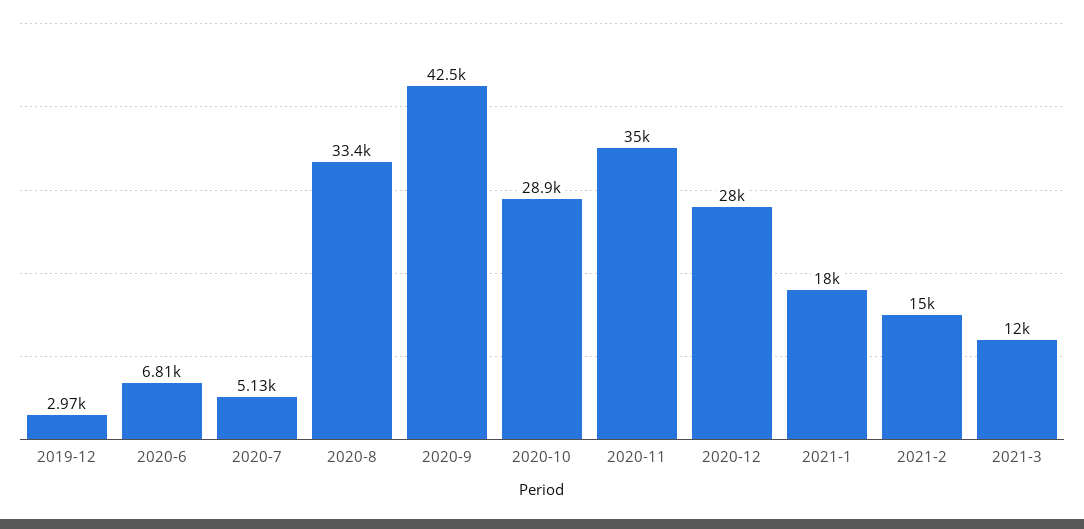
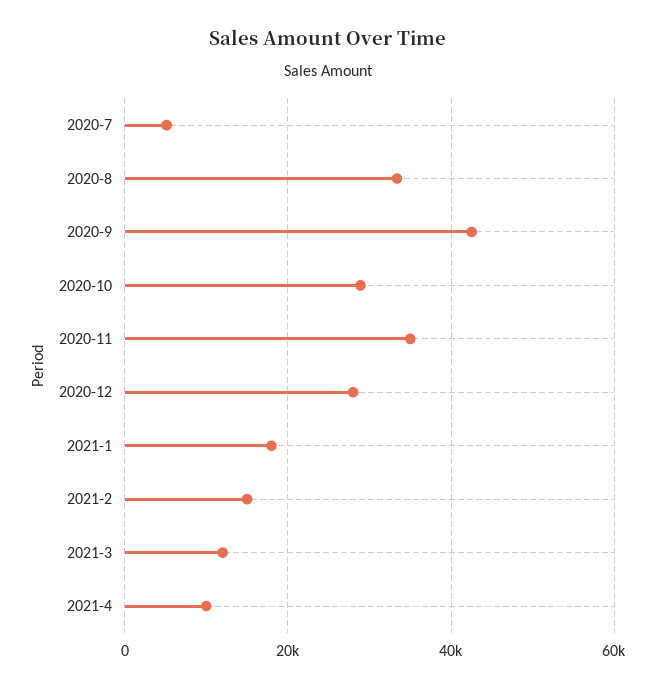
2019-12: 2970 -> none
2020-6: 6810 -> none
2021-4: none -> 10000

